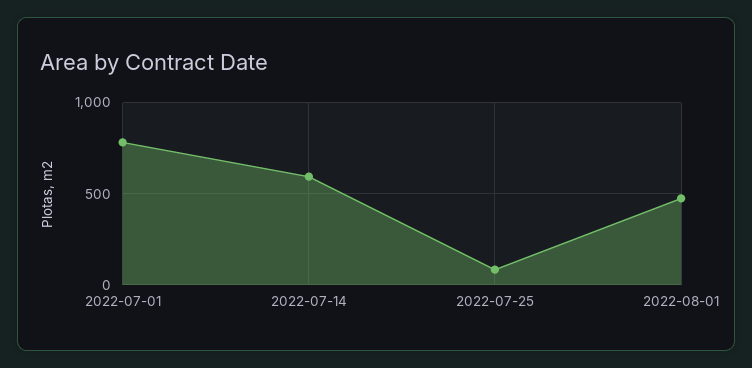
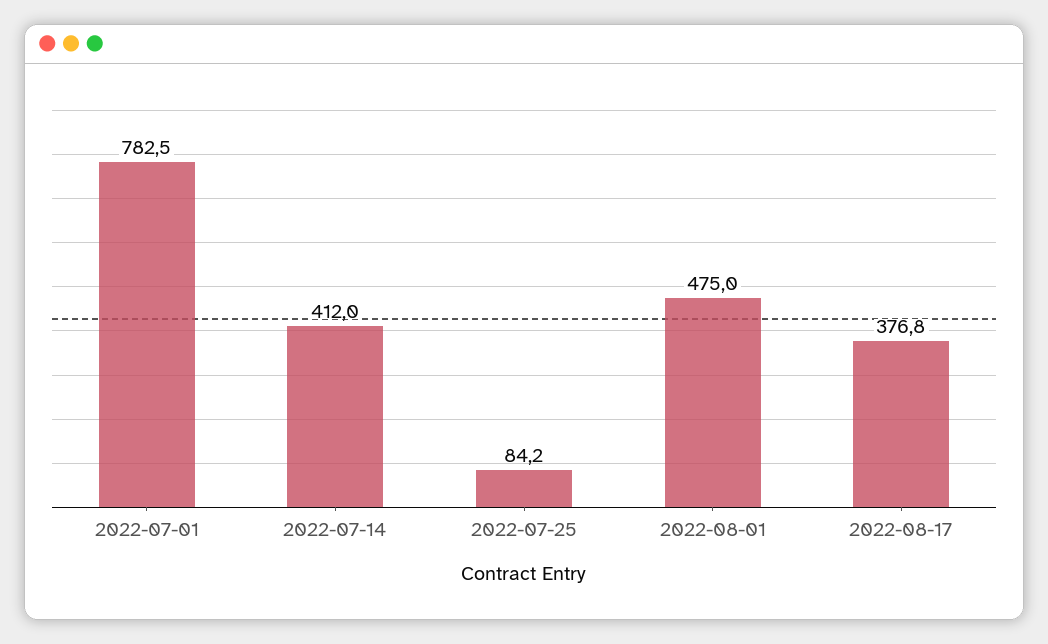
2022-07-14: 600 -> 412
2022-08-17: none -> 376.8

